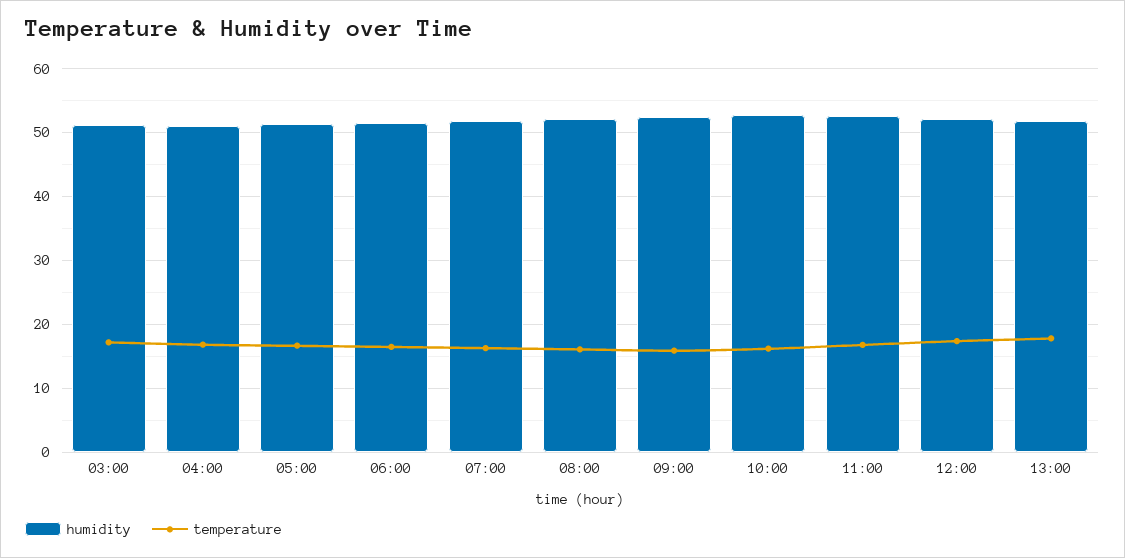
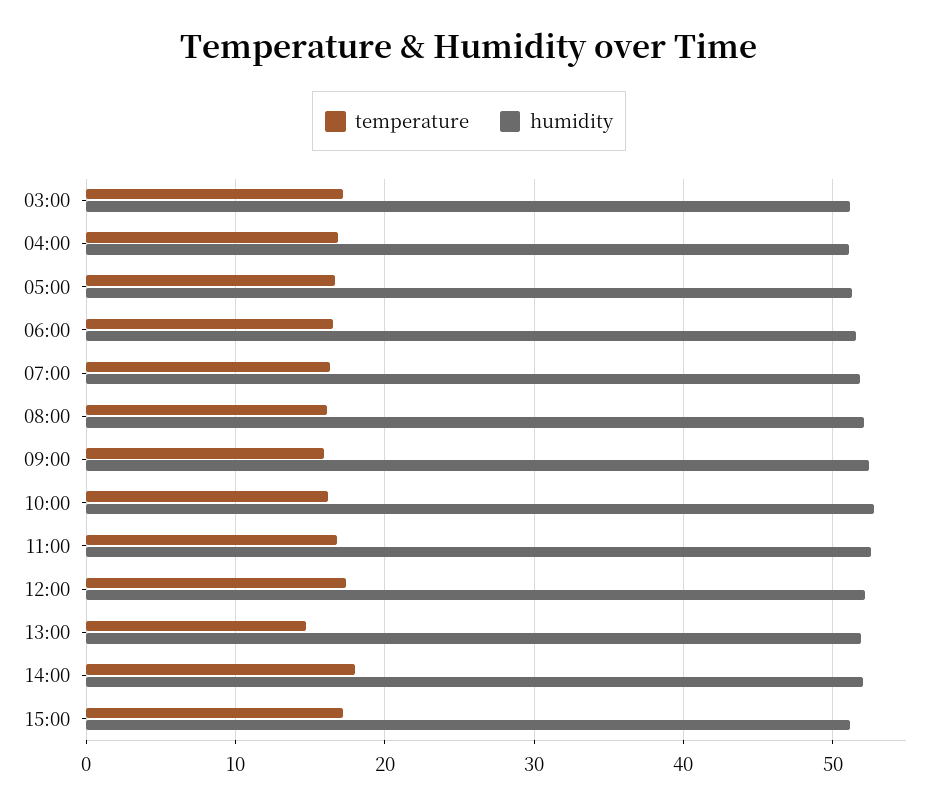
temperature, 13:00: 18 -> 15
temperature, 14:00: none -> 18
humidity, 14:00: none -> 52
temperature, 15:00: none -> 17
humidity, 15:00: none -> 51

